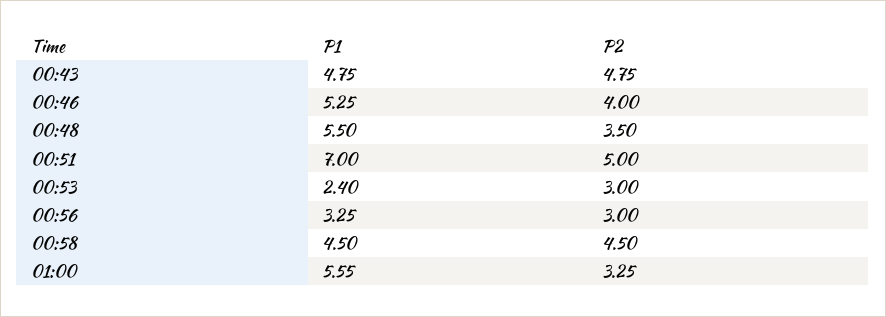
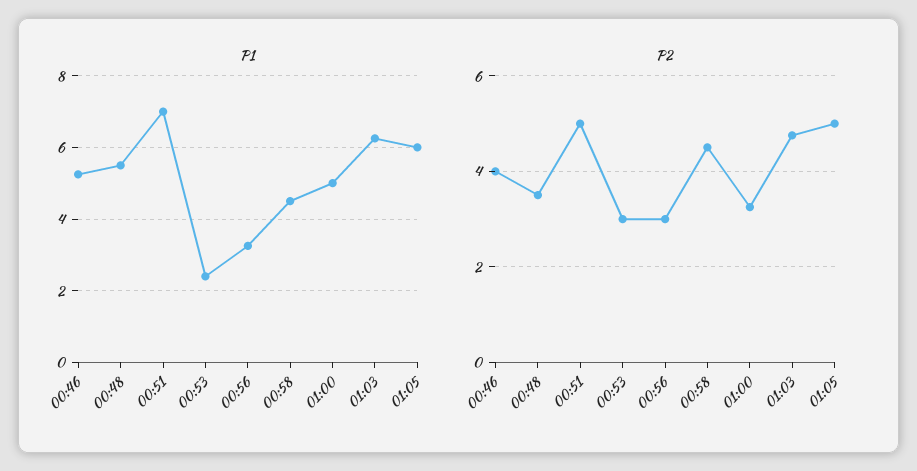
P1, 00:43: 4.75 -> none
P2, 00:43: 4.75 -> none
P1, 01:00: 5.55 -> 5
P1, 01:03: none -> 6.2
P1, 01:05: none -> 6
P2, 01:03: none -> 4.8
P2, 01:05: none -> 5

